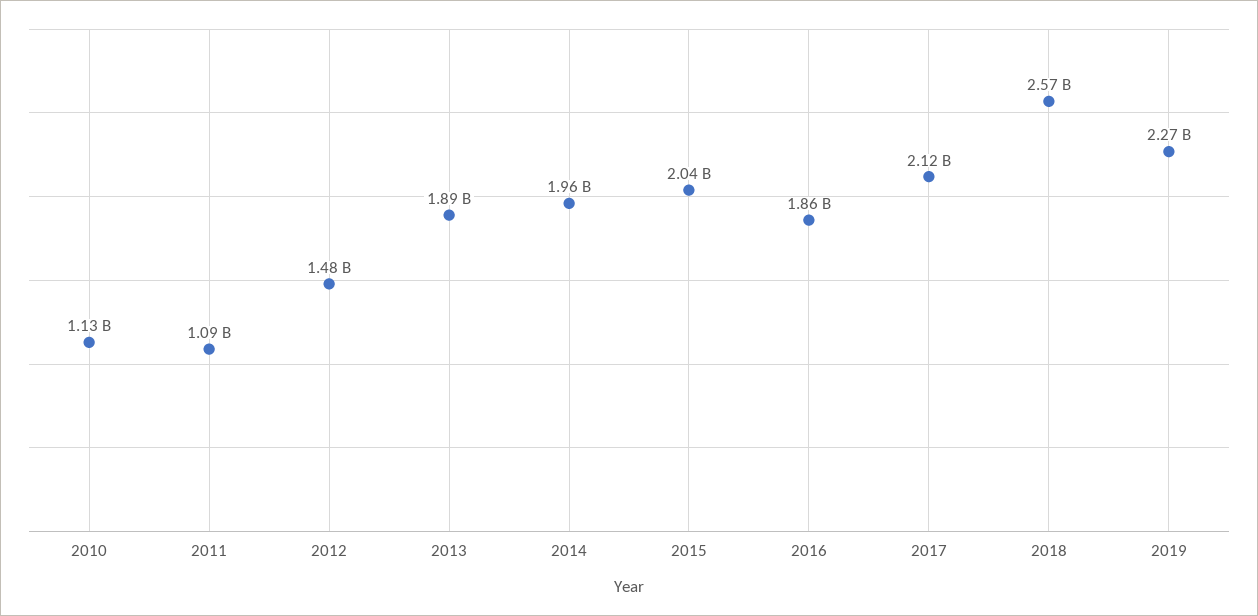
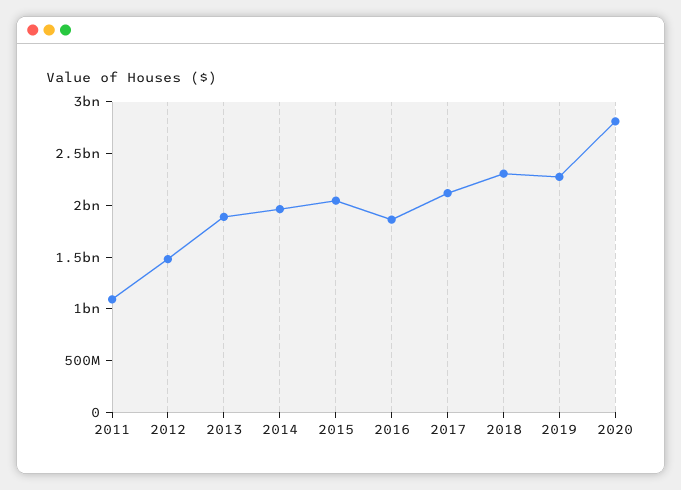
2010: 1130000000 -> none
2018: 2570000000 -> 2300000000
2020: none -> 2800000000

